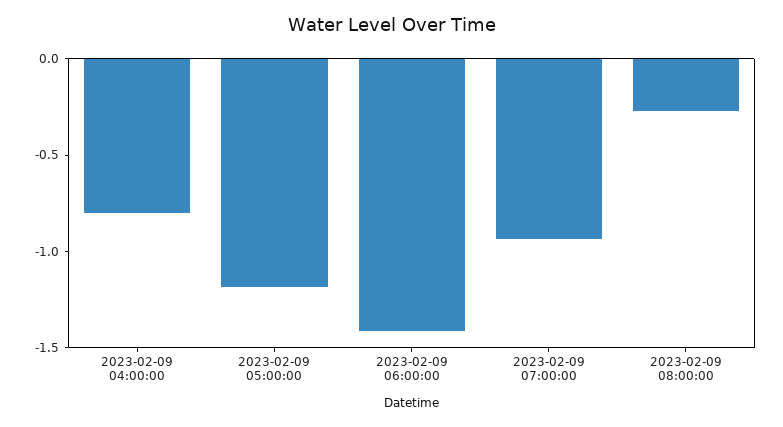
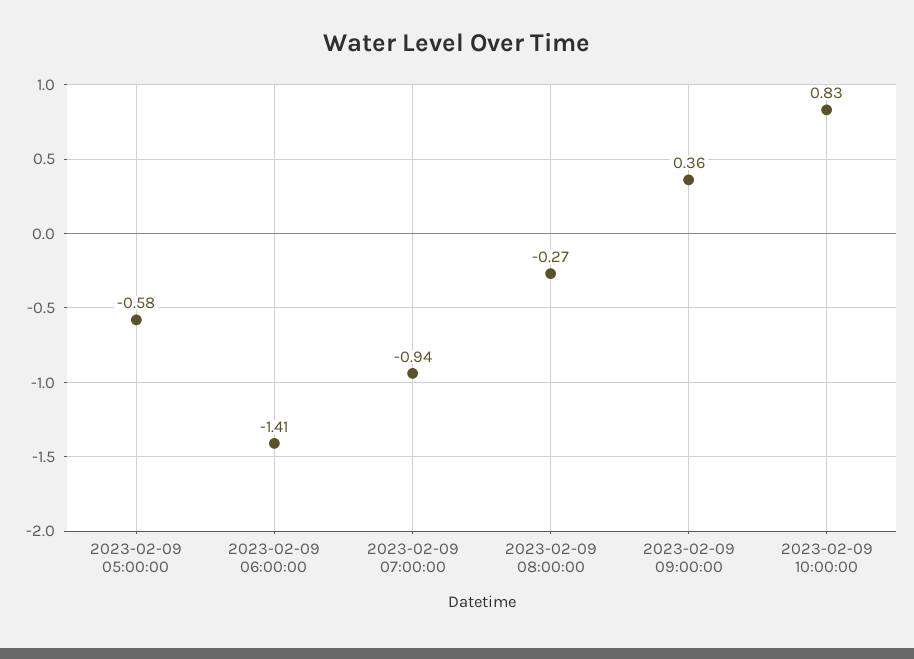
2023-02-09 04:00:00: -0.8 -> none
2023-02-09 05:00:00: -1.2 -> -0.58
2023-02-09 09:00:00: none -> 0.36
2023-02-09 10:00:00: none -> 0.83

